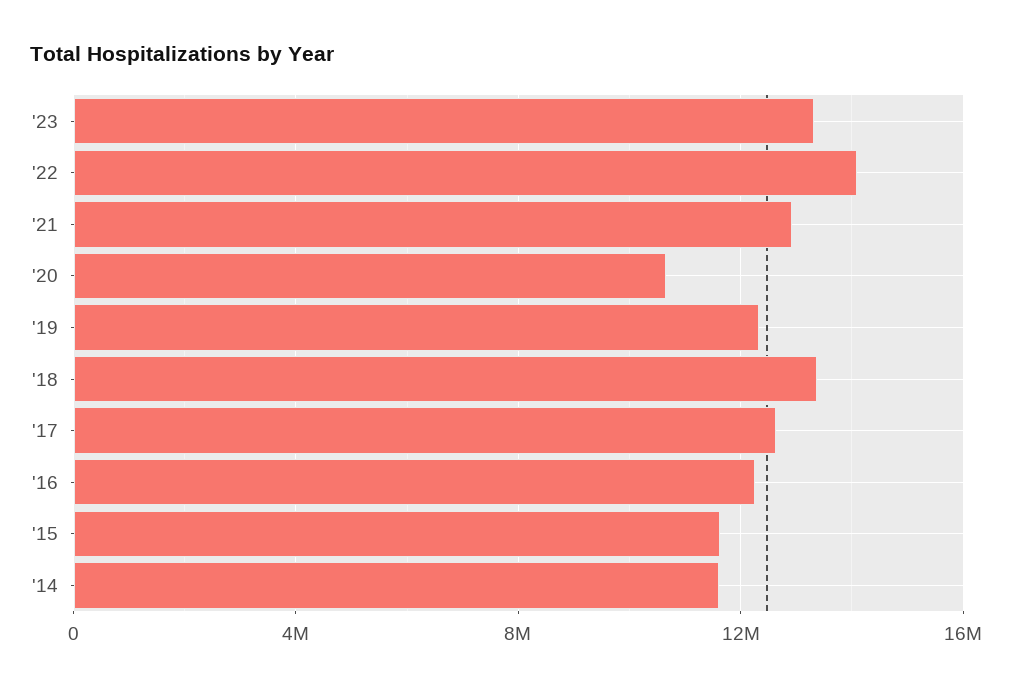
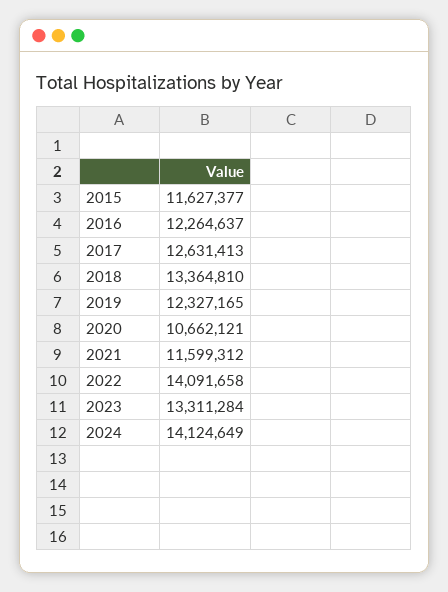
'21: 13000000 -> 11599312
'14: 11500000 -> none
2024: none -> 14124649

